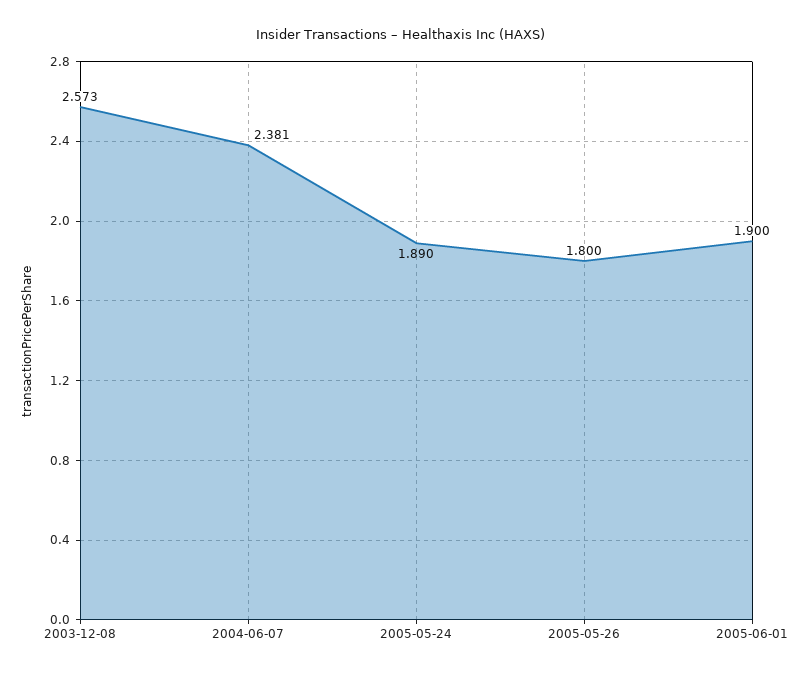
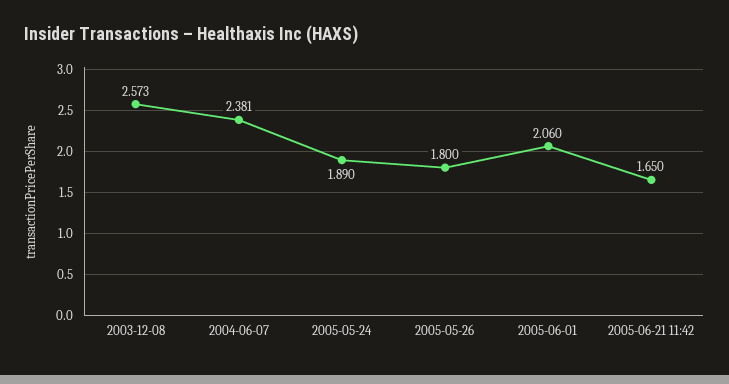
2005-06-01: 1.9 -> 2.06
2005-06-21 11:42: none -> 1.65

